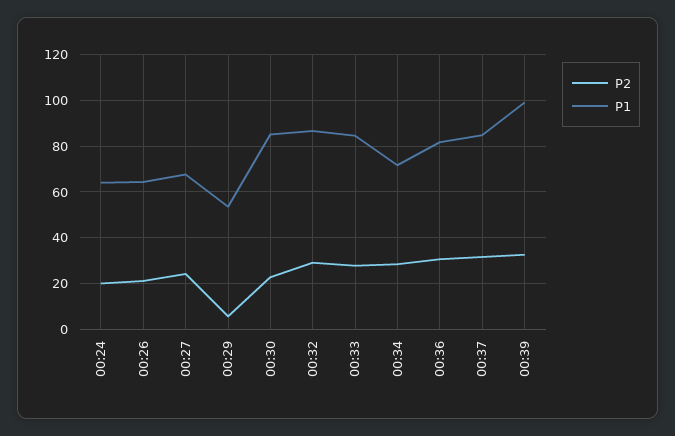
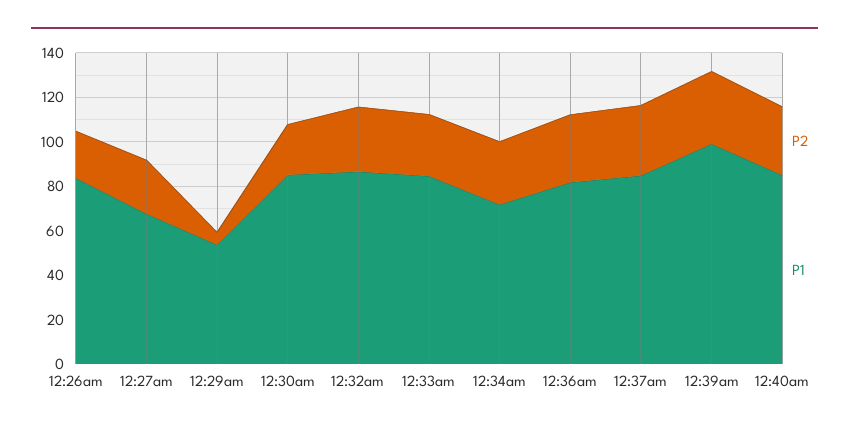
P2, 00:24: 20 -> none
P1, 00:24: 65 -> none
P1, 00:26: 65 -> 85
P2, 12:40am: none -> 30
P1, 12:40am: none -> 85

